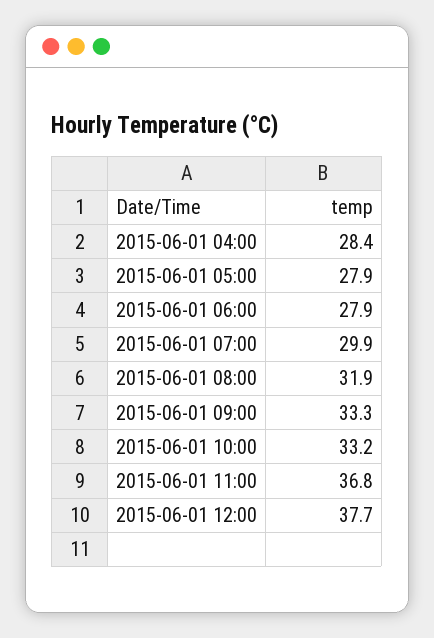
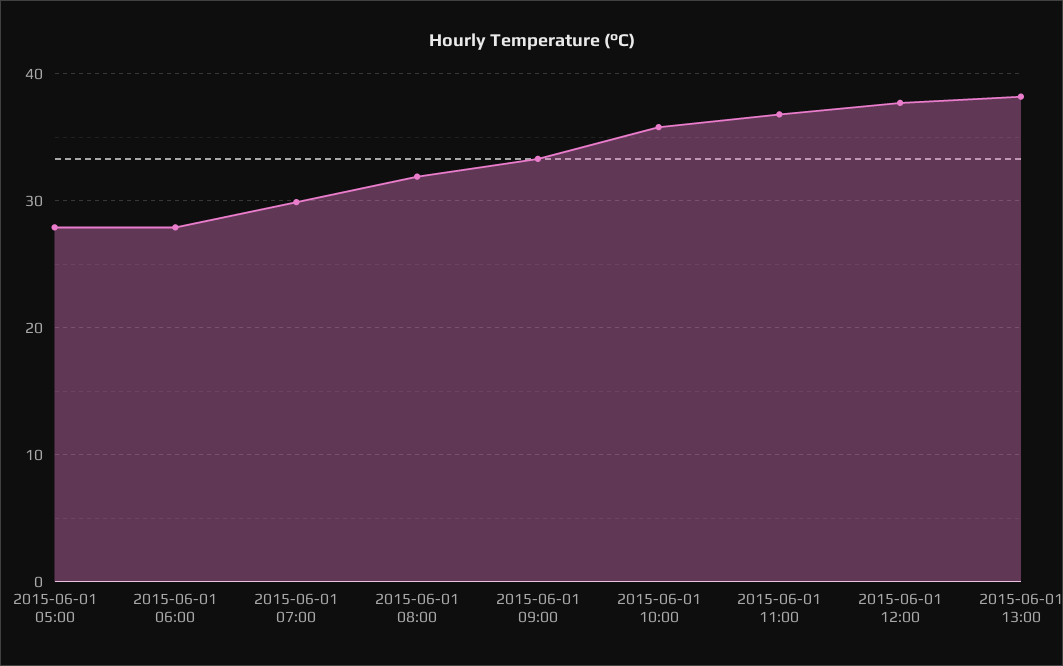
2015-06-01 04:00: 28.4 -> none
2015-06-01 10:00: 33.2 -> 36
2015-06-01 13:00: none -> 38

